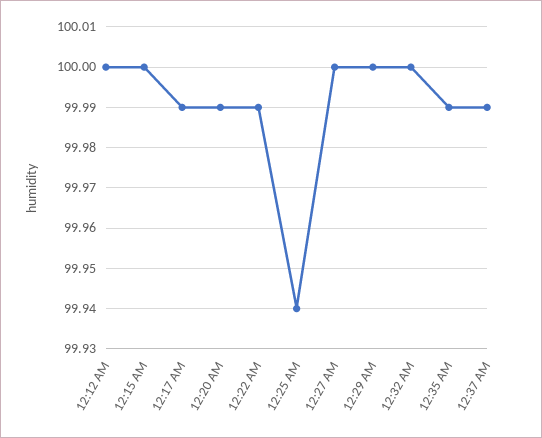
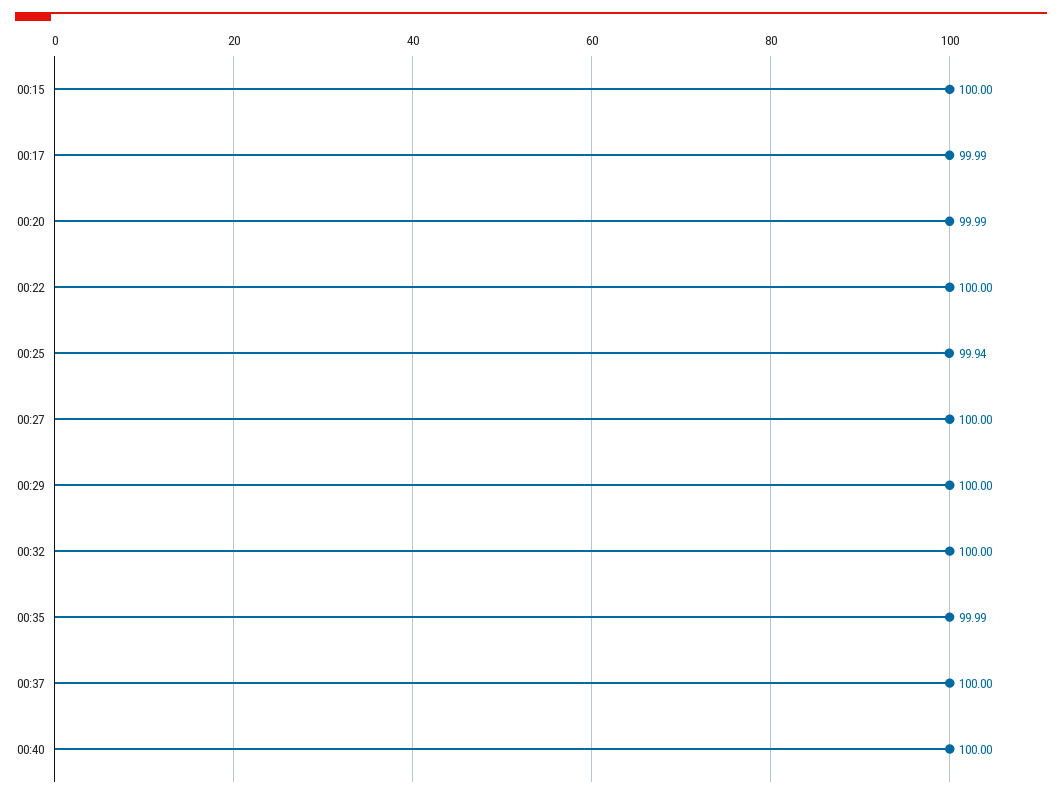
12:12 AM: 100 -> none
12:22 AM: 99.99 -> 100
12:37 AM: 99.99 -> 100
00:40: none -> 100

